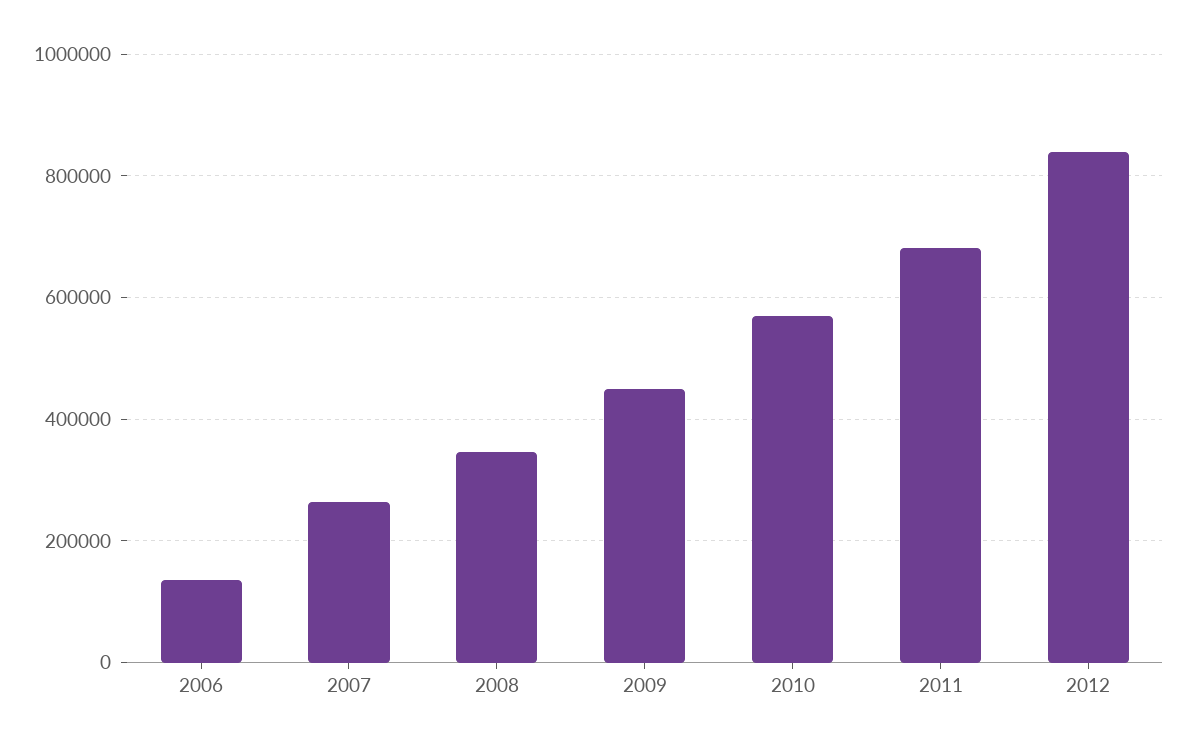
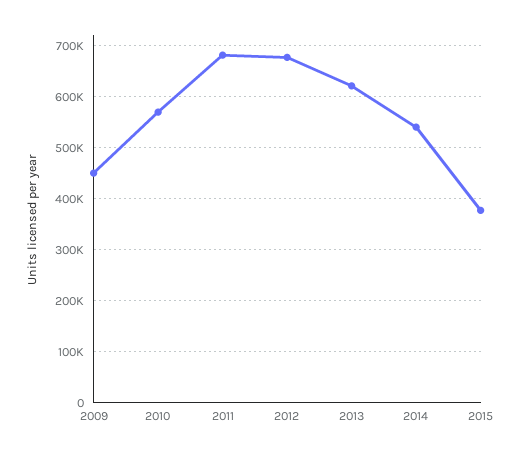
2006: 140000 -> none
2007: 260000 -> none
2008: 340000 -> none
2012: 840000 -> 680000
2013: none -> 620000
2014: none -> 540000
2015: none -> 380000

